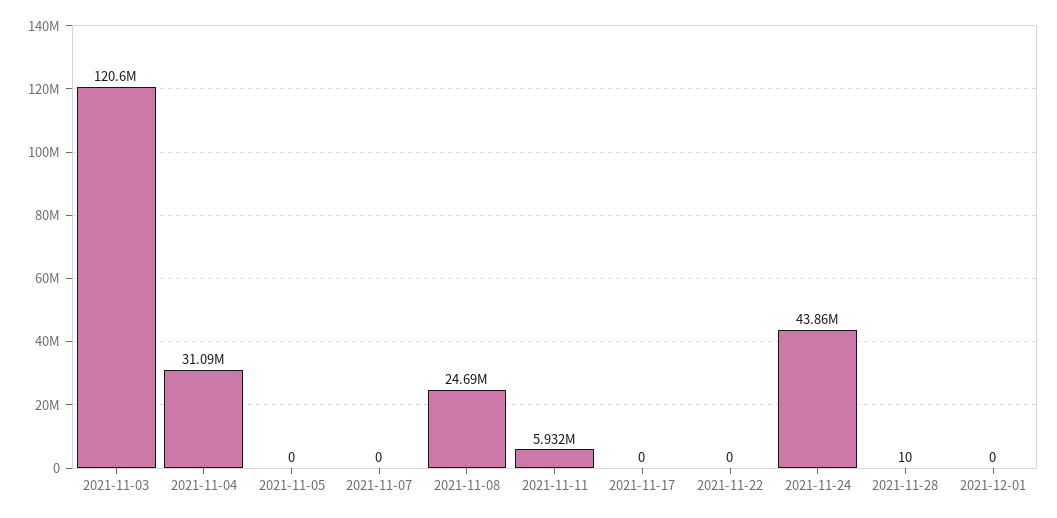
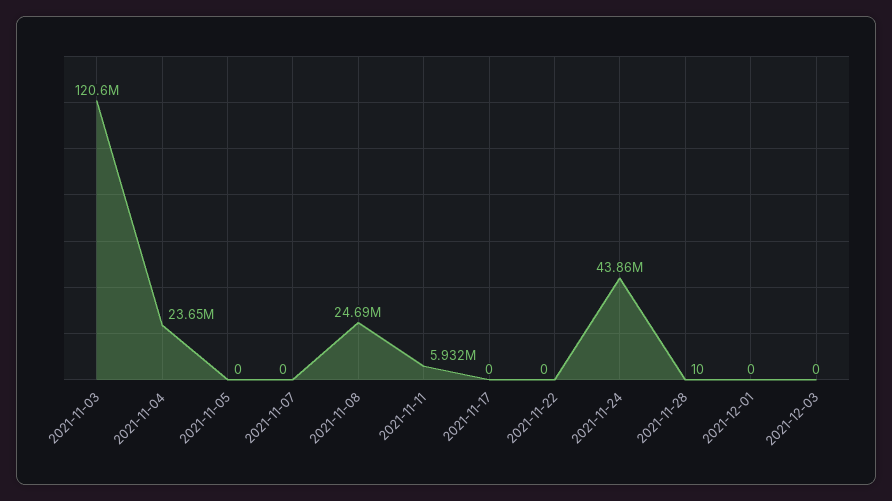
2021-11-04: 31090000 -> 23650000
2021-12-03: none -> 0

